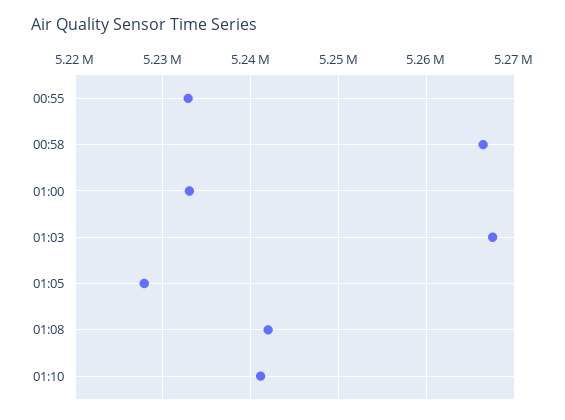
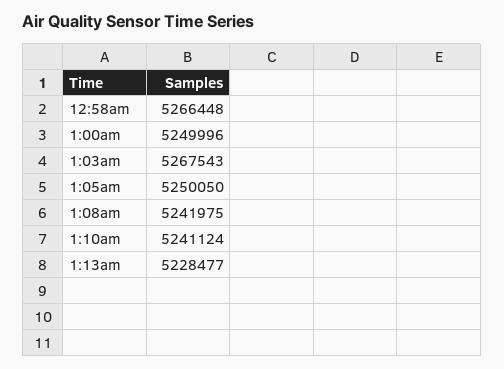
00:55: 5233000 -> none
01:00: 5233000 -> 5249996
01:05: 5228000 -> 5250050
1:13am: none -> 5228477

